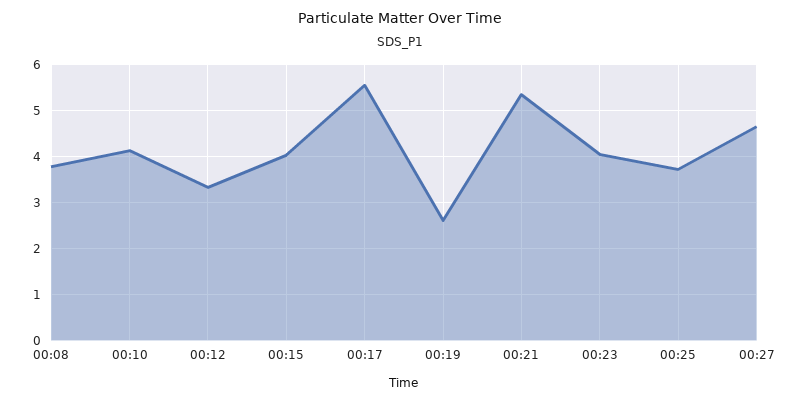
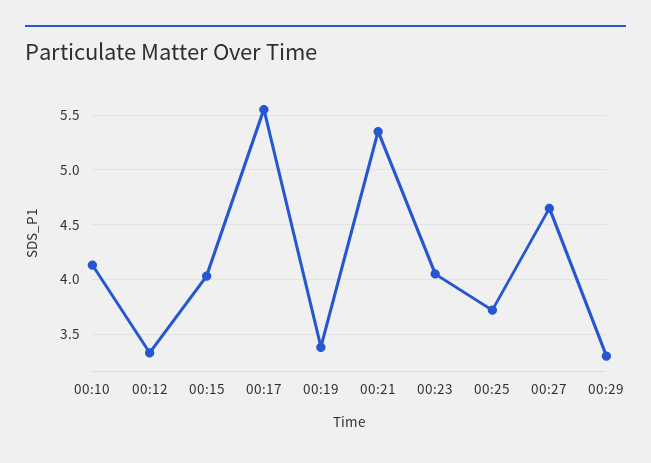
00:08: 3.8 -> none
00:19: 2.6 -> 3.4
00:29: none -> 3.3

